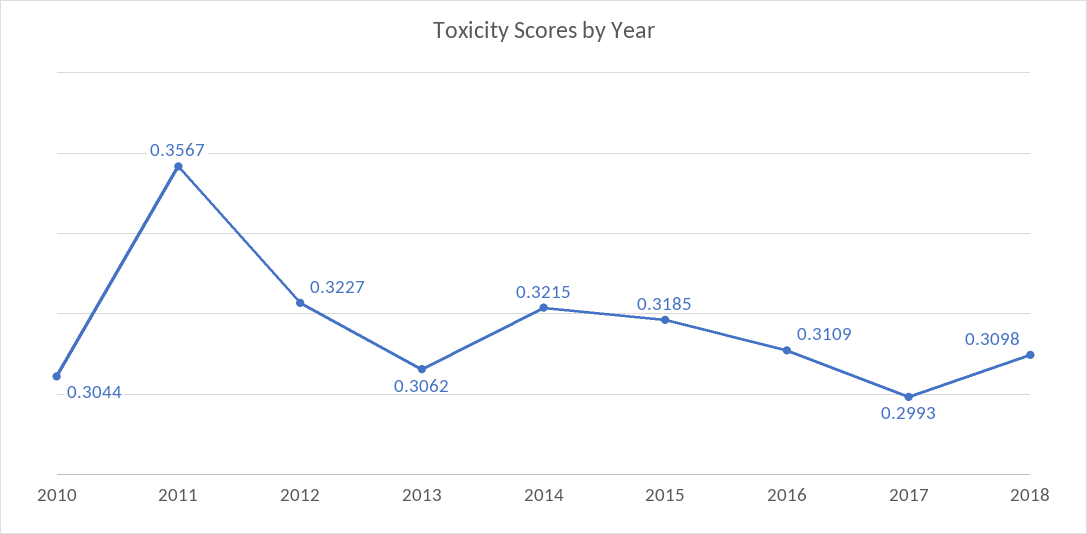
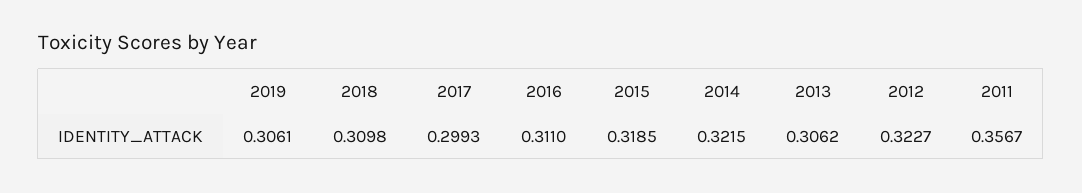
2010: 0.3044 -> none
2016: 0.3109 -> 0.311
2019: none -> 0.3061

